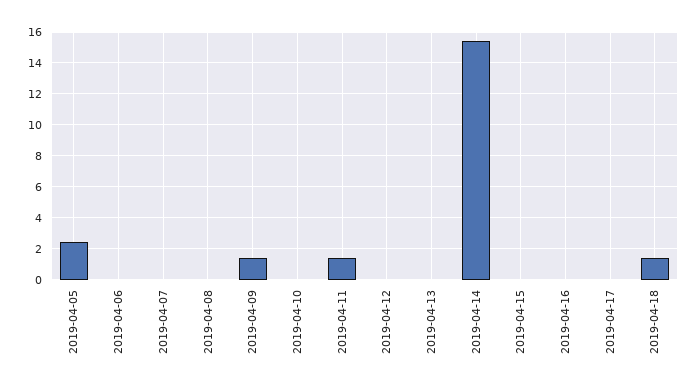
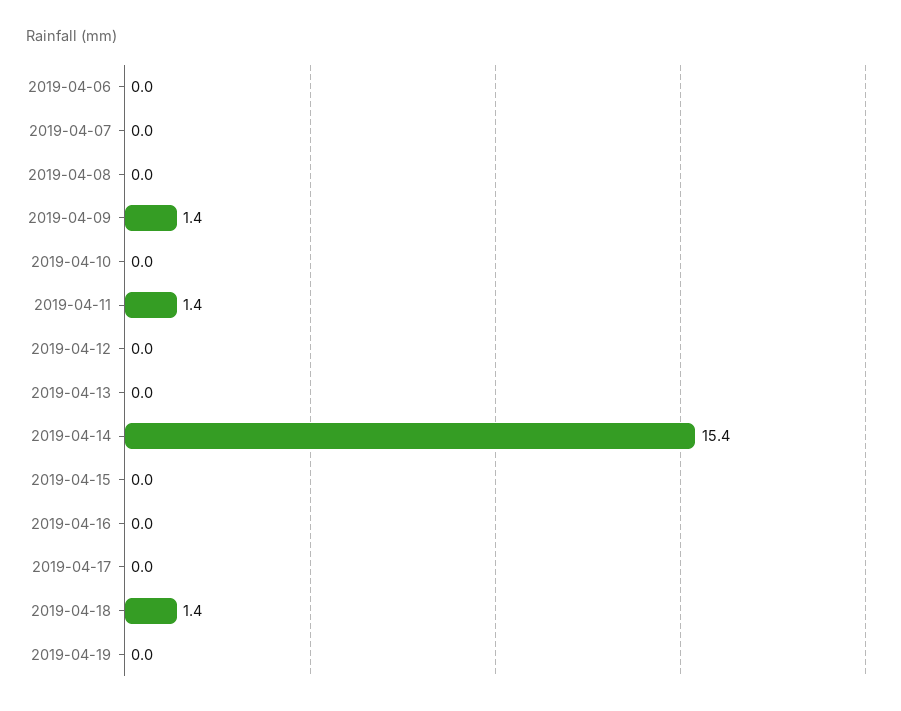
2019-04-05: 2.5 -> none
2019-04-19: none -> 0

